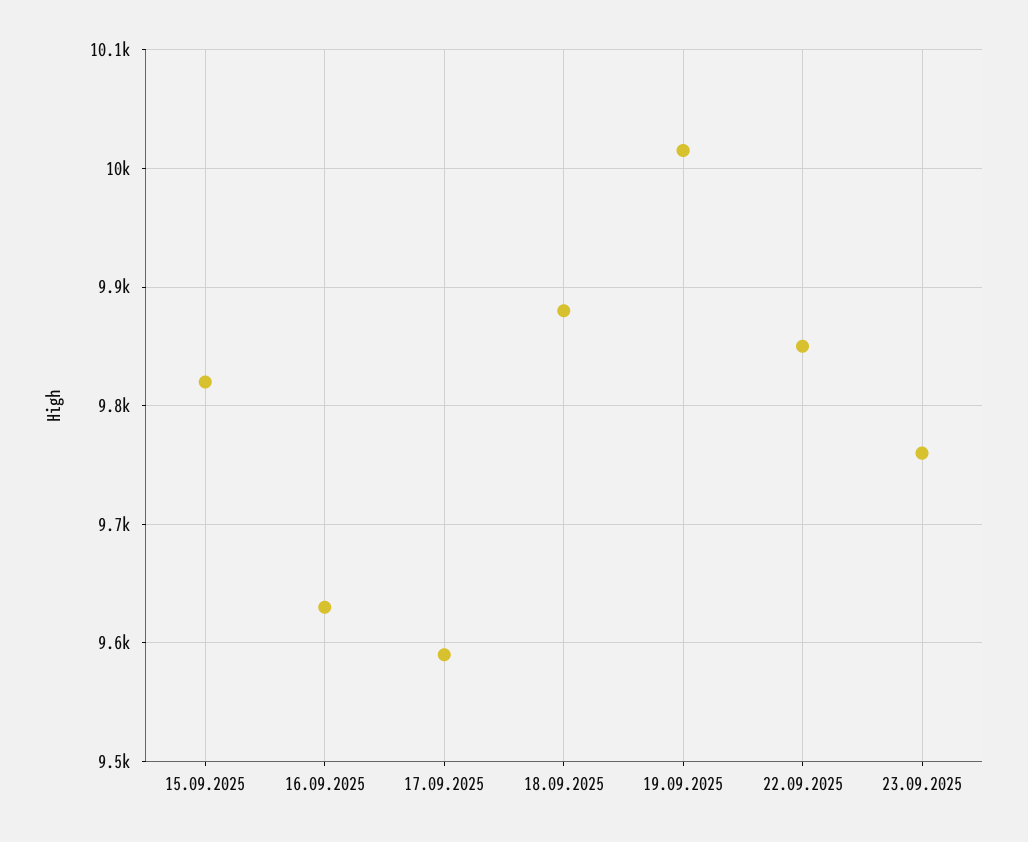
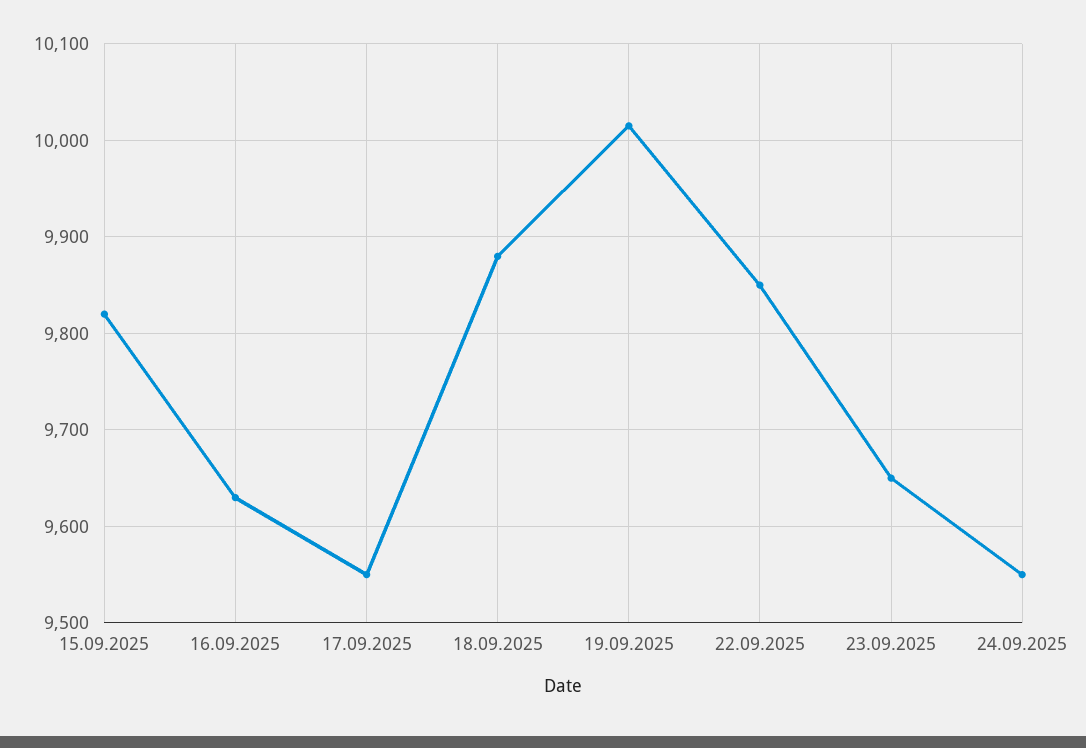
17.09.2025: 9590 -> 9550
23.09.2025: 9760 -> 9650
24.09.2025: none -> 9550

